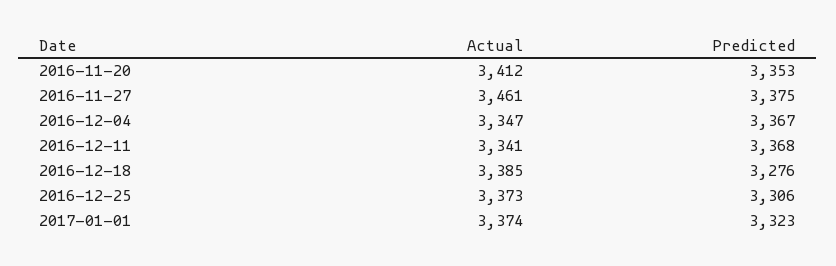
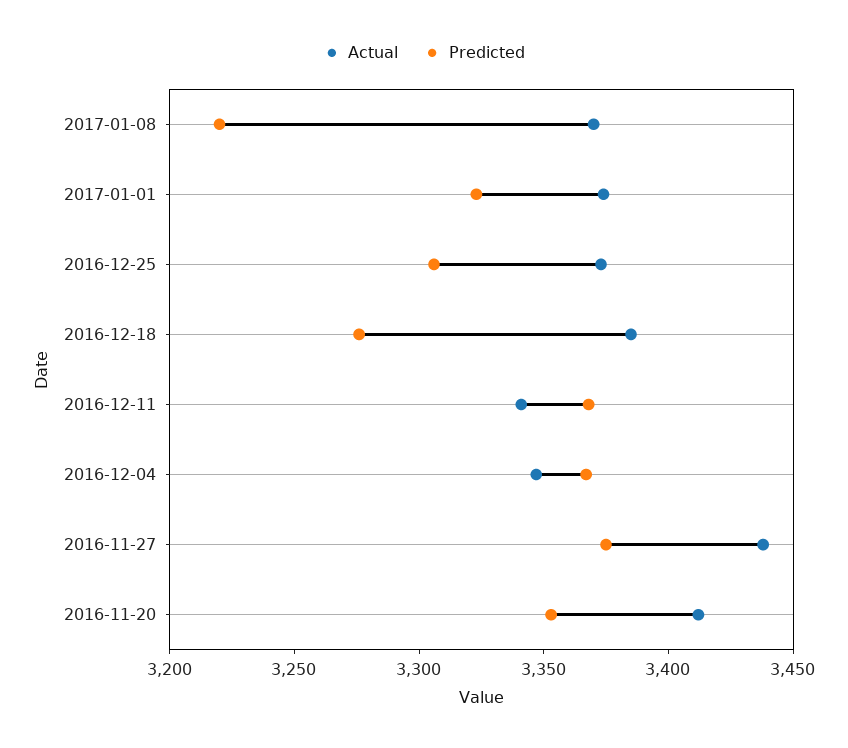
Actual, 2016-11-27: 3461 -> 3440
Actual, 2017-01-08: none -> 3370
Predicted, 2017-01-08: none -> 3220

